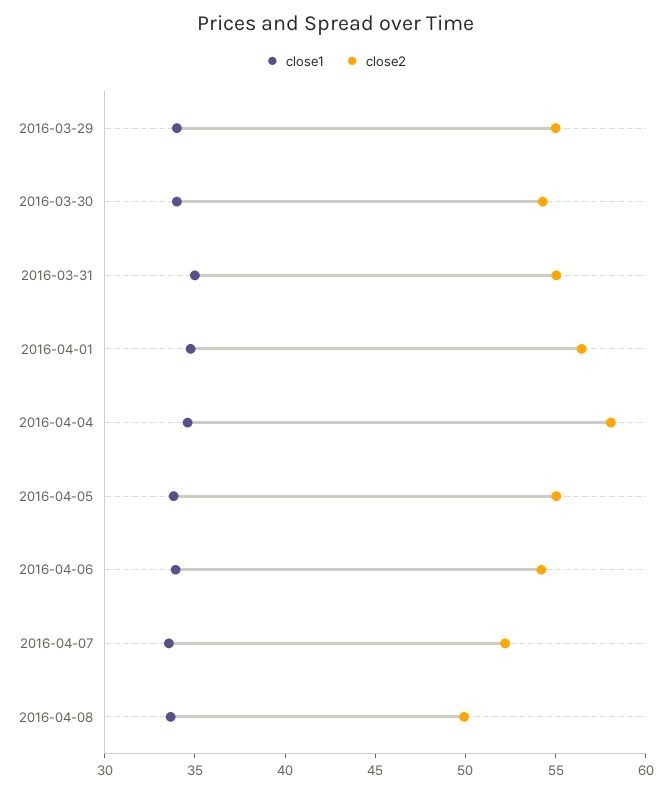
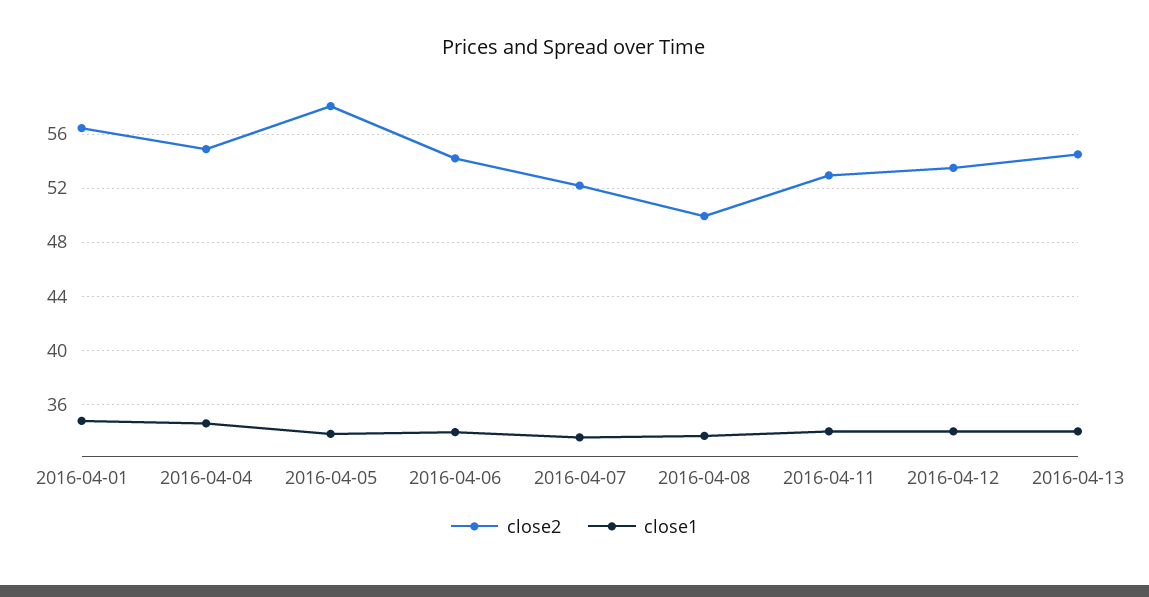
close1, 2016-03-29: 34 -> none
close2, 2016-03-29: 55 -> none
close1, 2016-03-30: 34 -> none
close2, 2016-03-30: 54 -> none
close1, 2016-03-31: 35 -> none
close2, 2016-03-31: 55 -> none
close2, 2016-04-04: 58 -> 55
close2, 2016-04-05: 55 -> 58
close2, 2016-04-11: none -> 53
close1, 2016-04-11: none -> 34
close2, 2016-04-12: none -> 53.5
close1, 2016-04-12: none -> 34
close2, 2016-04-13: none -> 54.5
close1, 2016-04-13: none -> 34

